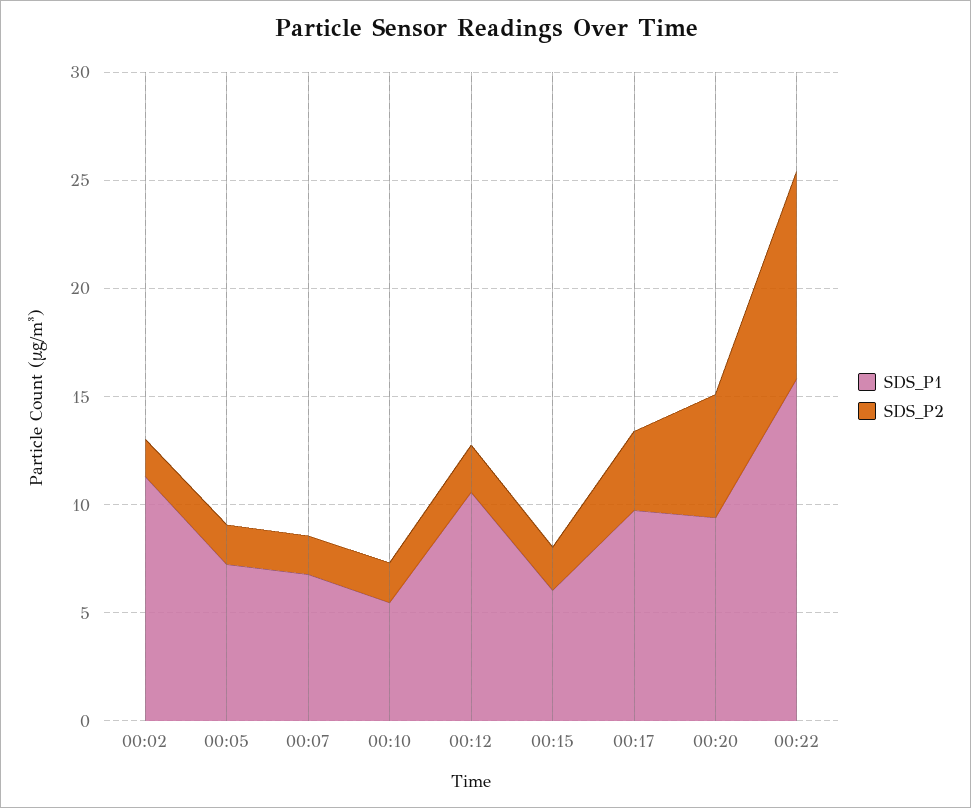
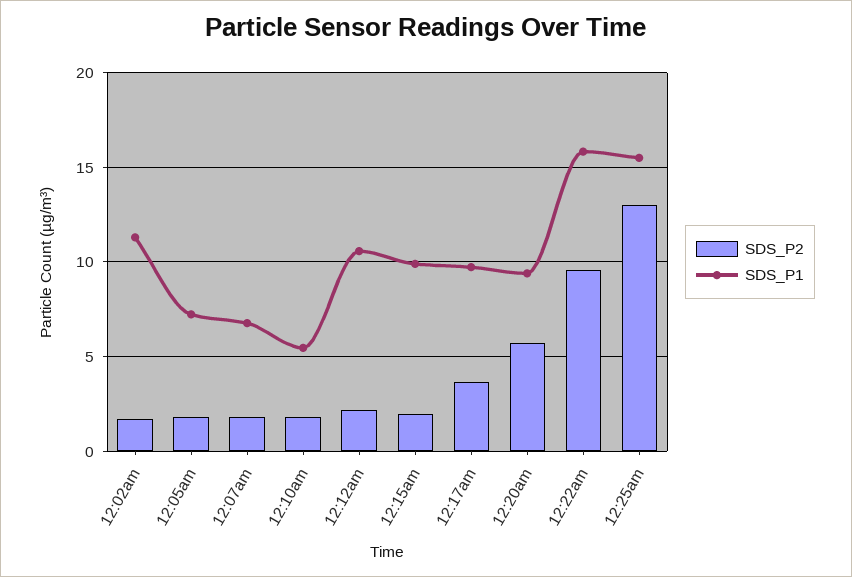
SDS_P1, 00:15: 6 -> 10
SDS_P2, 12:25am: none -> 13
SDS_P1, 12:25am: none -> 15.5

